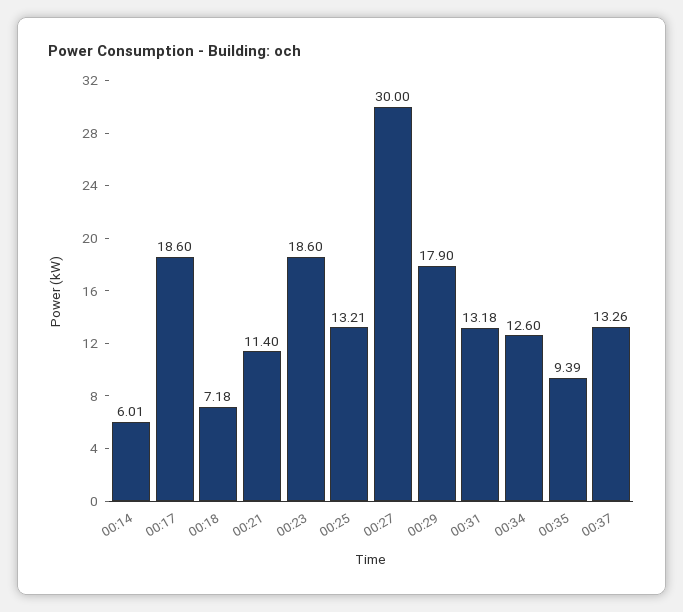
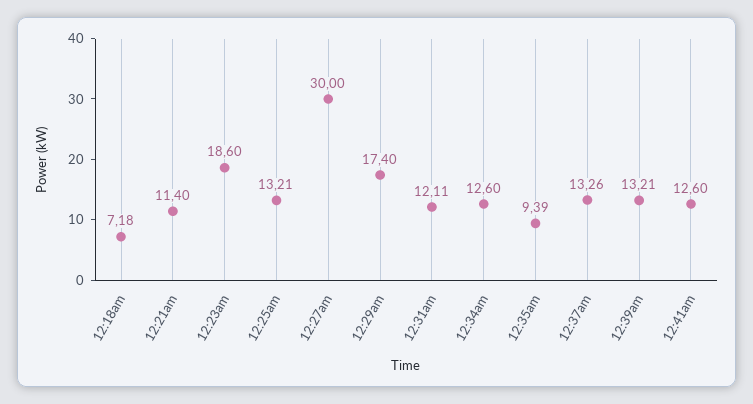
00:14: 6.01 -> none
00:17: 18.6 -> none
00:29: 17.9 -> 17.4
00:31: 13.18 -> 12.11
12:39am: none -> 13.21
12:41am: none -> 12.6

